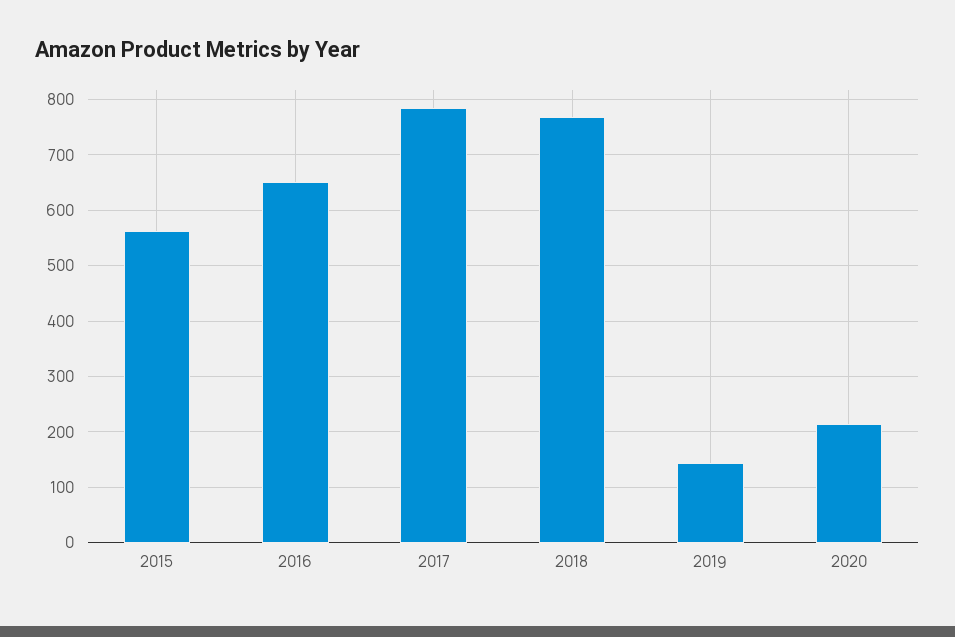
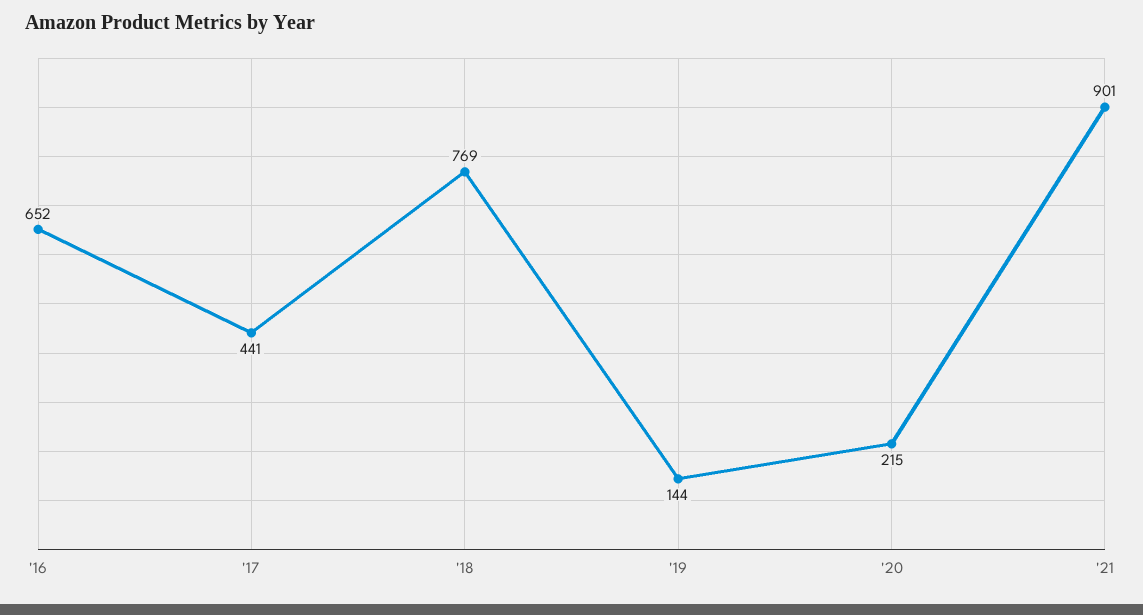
2015: 560 -> none
2017: 780 -> 441
'21: none -> 901

